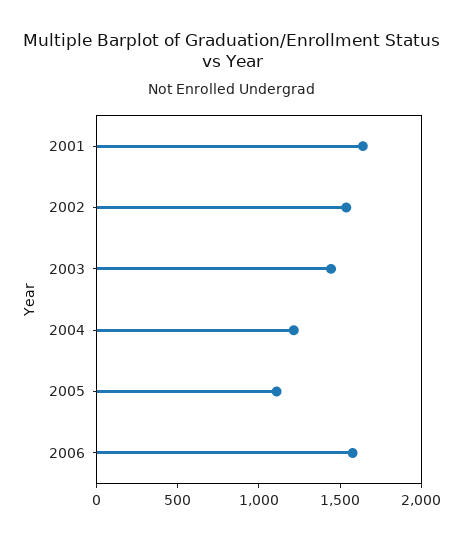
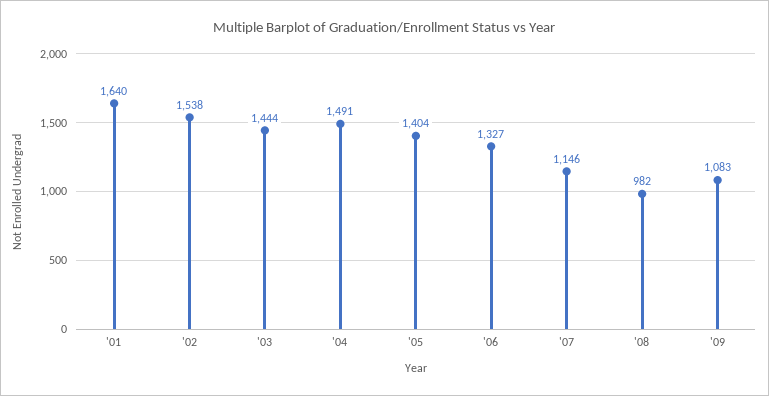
2004: 1200 -> 1491
2005: 1100 -> 1404
2006: 1600 -> 1327
'07: none -> 1146
'08: none -> 982
'09: none -> 1083

